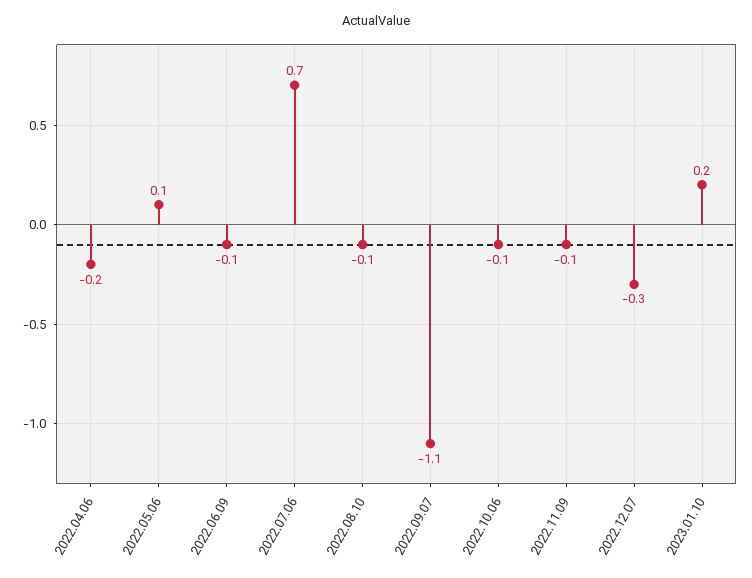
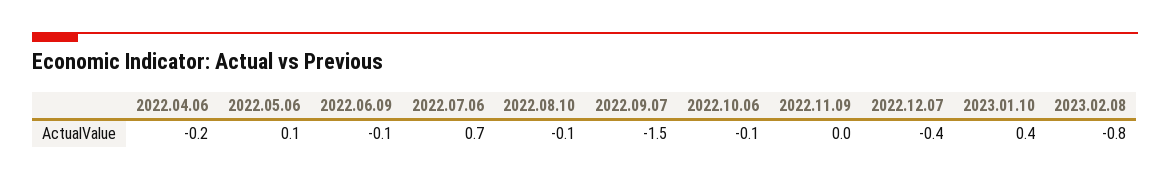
2022.09.07: -1.1 -> -1.5
2022.11.09: -0.1 -> 0
2022.12.07: -0.3 -> -0.4
2023.01.10: 0.2 -> 0.4
2023.02.08: none -> -0.8

